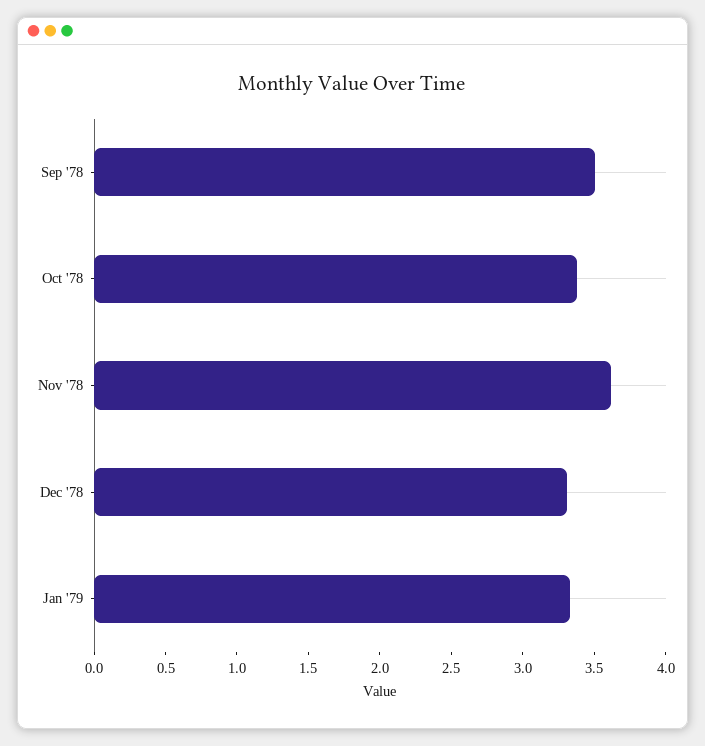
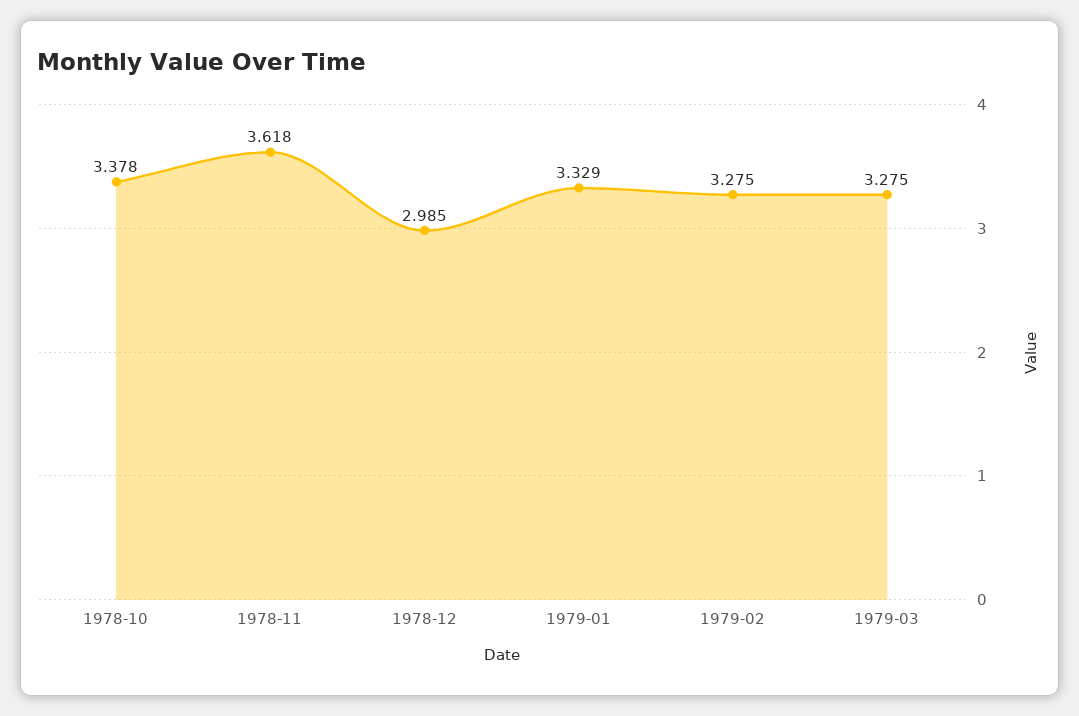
Sep '78: 3.5 -> none
Dec '78: 3.3 -> 2.985
1979-02: none -> 3.275
1979-03: none -> 3.275

